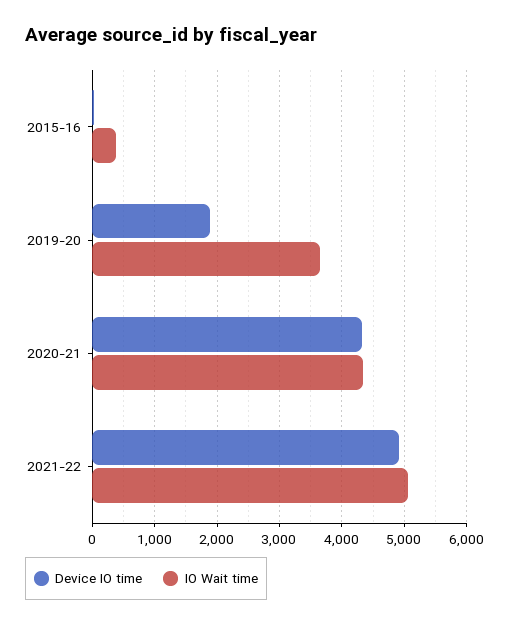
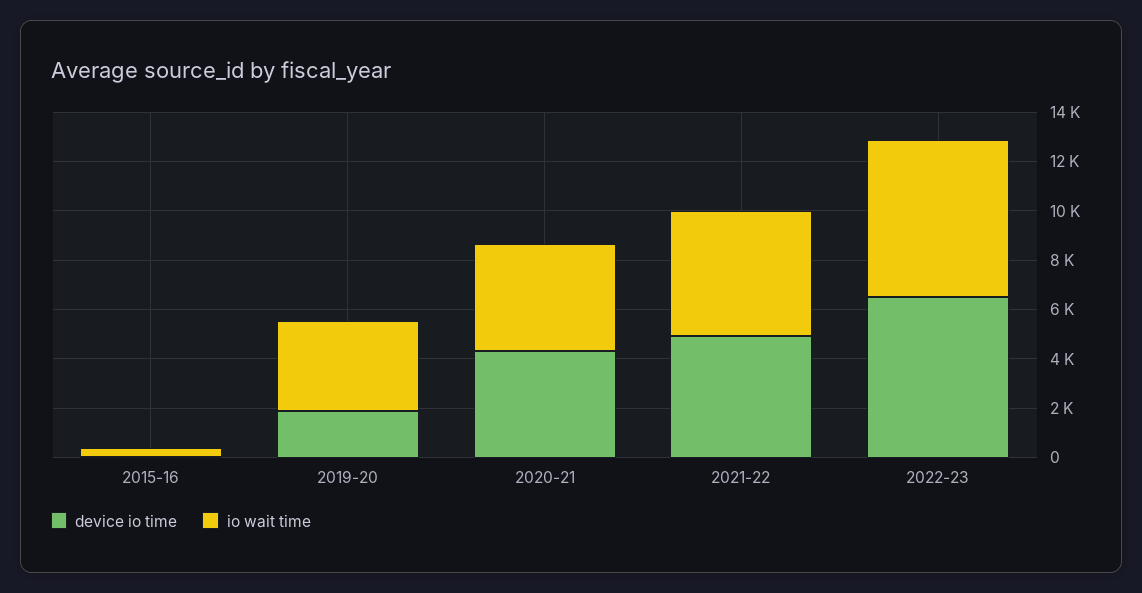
Device IO time, 2022-23: none -> 6500
IO Wait time, 2022-23: none -> 6500

